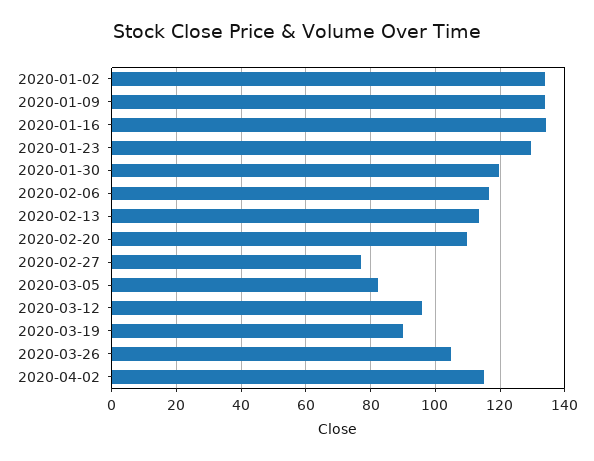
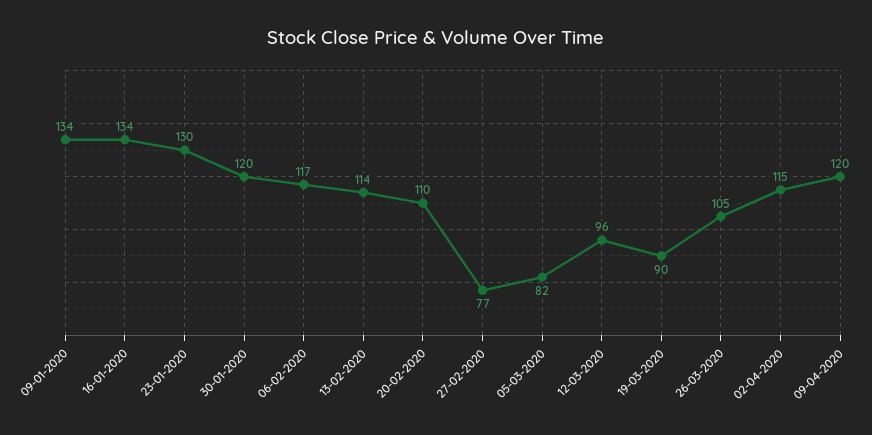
2020-01-02: 134 -> none
09-04-2020: none -> 120

